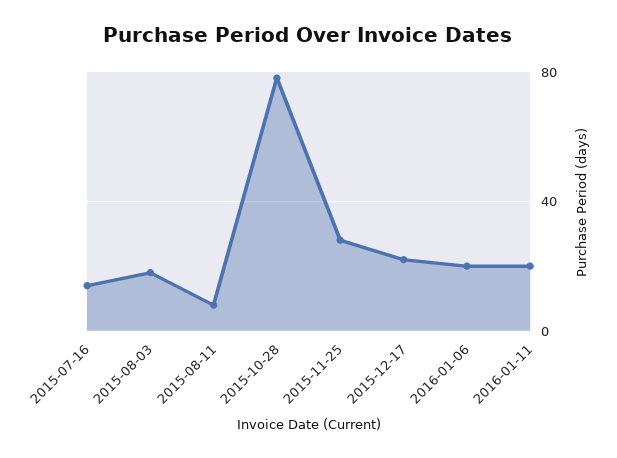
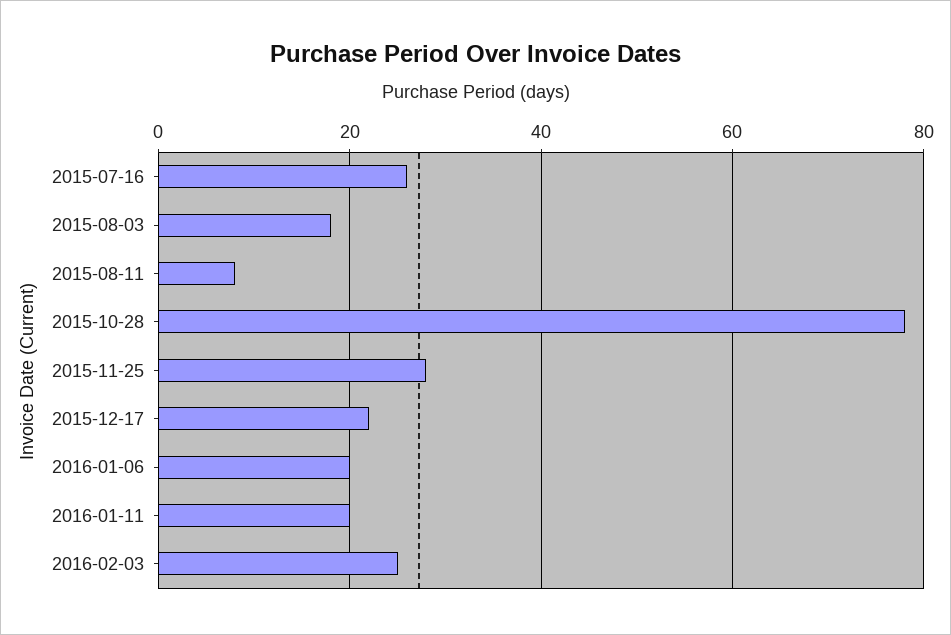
2015-07-16: 15 -> 25
2016-02-03: none -> 25

